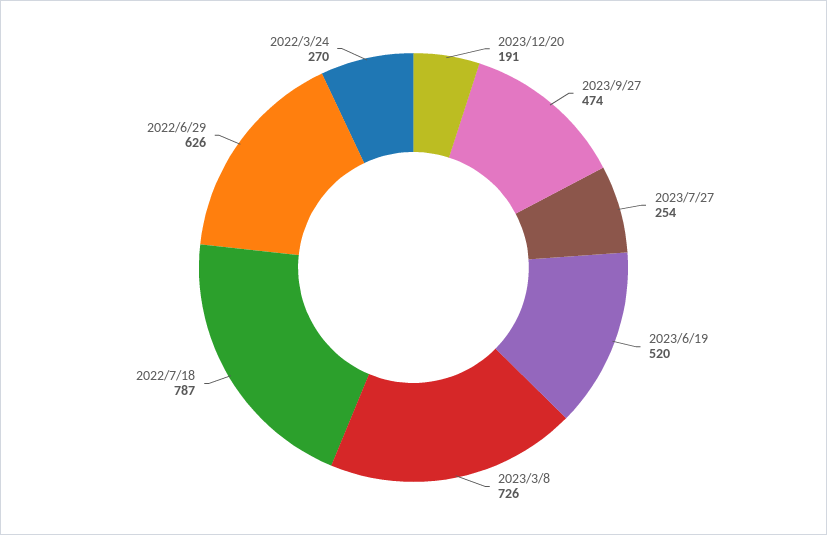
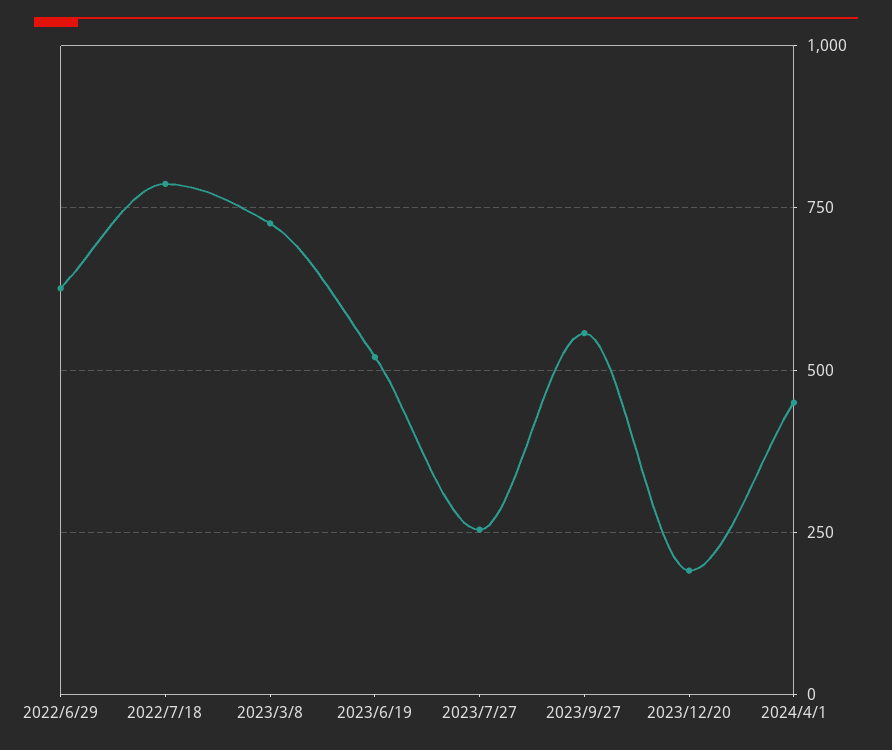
2023/9/27: 474 -> 550
2022/3/24: 270 -> none
2024/4/1: none -> 450

